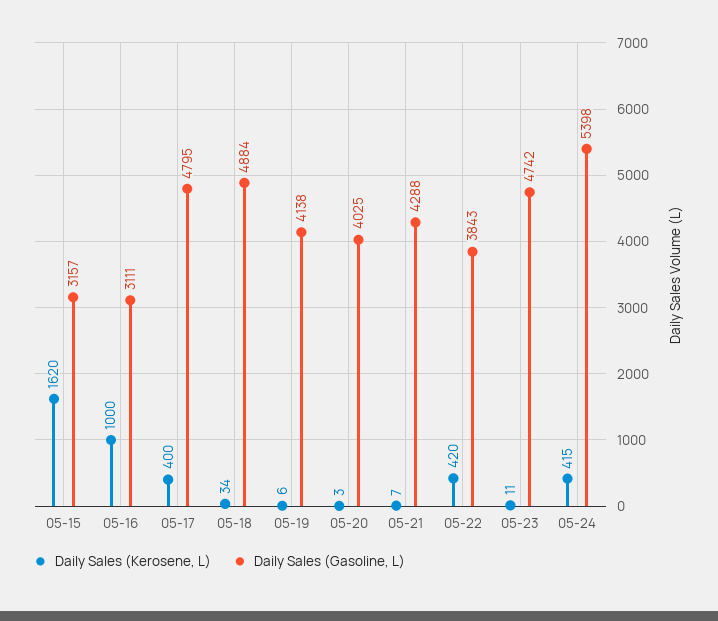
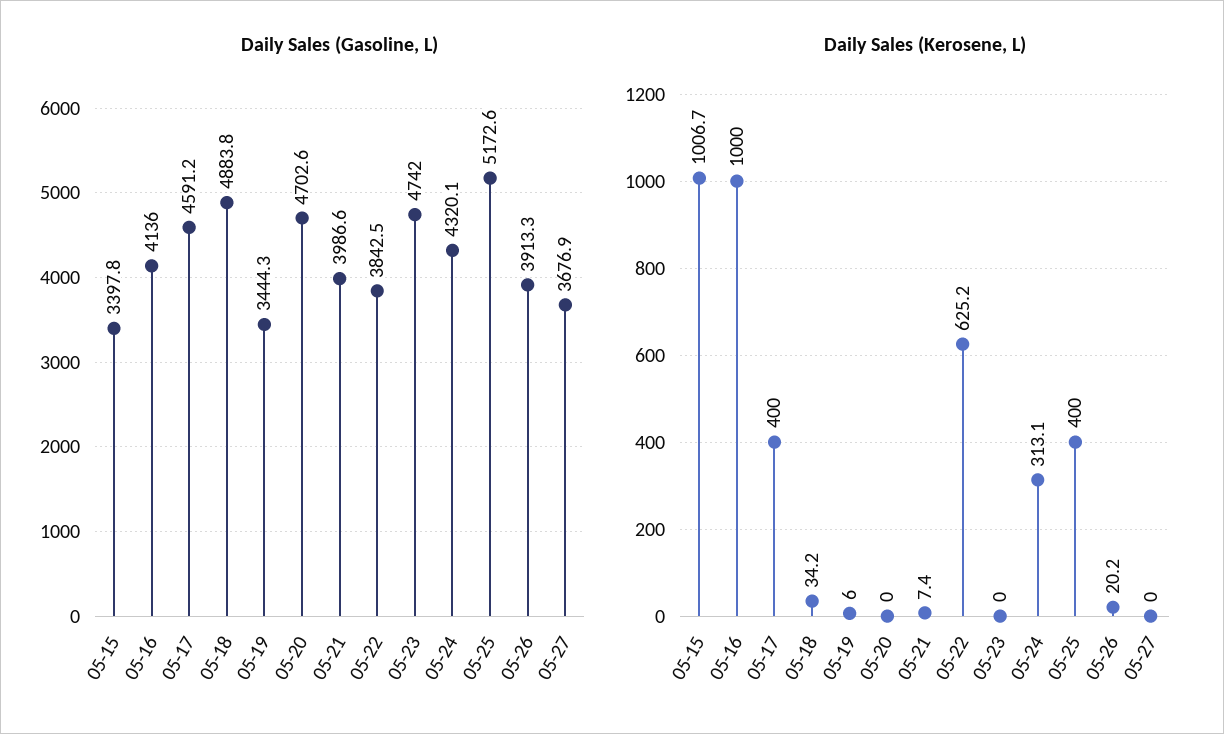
Daily Sales (Kerosene, L), 05-15: 1620 -> 1006.7
Daily Sales (Gasoline, L), 05-15: 3157 -> 3397.8
Daily Sales (Gasoline, L), 05-16: 3111 -> 4136
Daily Sales (Gasoline, L), 05-17: 4795 -> 4591.2
Daily Sales (Gasoline, L), 05-19: 4138 -> 3444.3
Daily Sales (Kerosene, L), 05-20: 3 -> 0
Daily Sales (Gasoline, L), 05-20: 4025 -> 4702.6
Daily Sales (Gasoline, L), 05-21: 4288 -> 3986.6
Daily Sales (Kerosene, L), 05-22: 420 -> 625.2
Daily Sales (Kerosene, L), 05-23: 11 -> 0
Daily Sales (Kerosene, L), 05-24: 415 -> 313.1
Daily Sales (Gasoline, L), 05-24: 5398 -> 4320.1
Daily Sales (Gasoline, L), 05-25: none -> 5172.6
Daily Sales (Gasoline, L), 05-26: none -> 3913.3
Daily Sales (Gasoline, L), 05-27: none -> 3676.9
Daily Sales (Kerosene, L), 05-25: none -> 400
Daily Sales (Kerosene, L), 05-26: none -> 20.2
Daily Sales (Kerosene, L), 05-27: none -> 0

